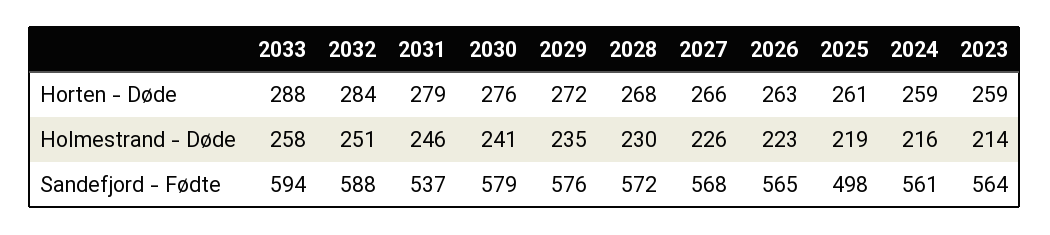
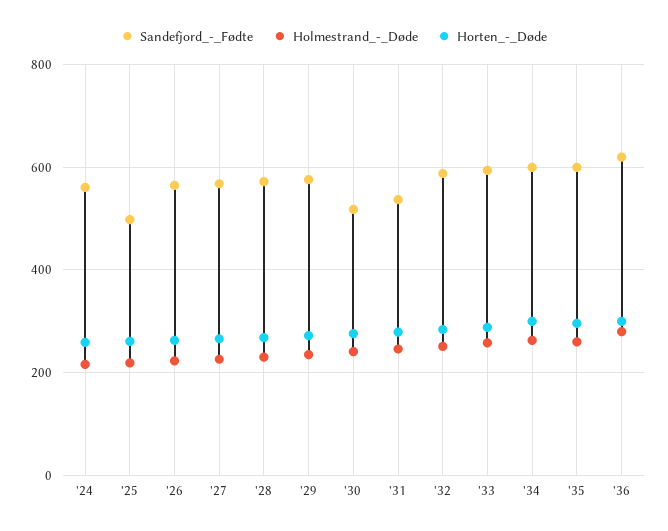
Horten - Døde, 2023: 259 -> none
Holmestrand - Døde, 2023: 214 -> none
Sandefjord - Fødte, 2030: 579 -> 520
Sandefjord - Fødte, 2023: 564 -> none
Sandefjord - Fødte, '34: none -> 600
Holmestrand - Døde, '34: none -> 260
Horten - Døde, '34: none -> 300
Sandefjord - Fødte, '35: none -> 600
Holmestrand - Døde, '35: none -> 260
Horten - Døde, '35: none -> 300
Sandefjord - Fødte, '36: none -> 620
Holmestrand - Døde, '36: none -> 280
Horten - Døde, '36: none -> 300

